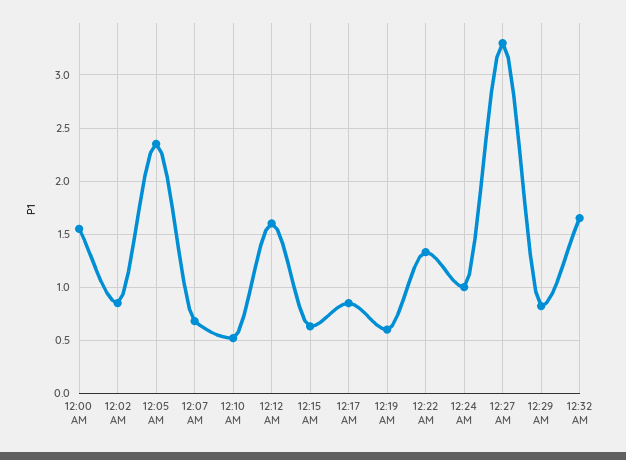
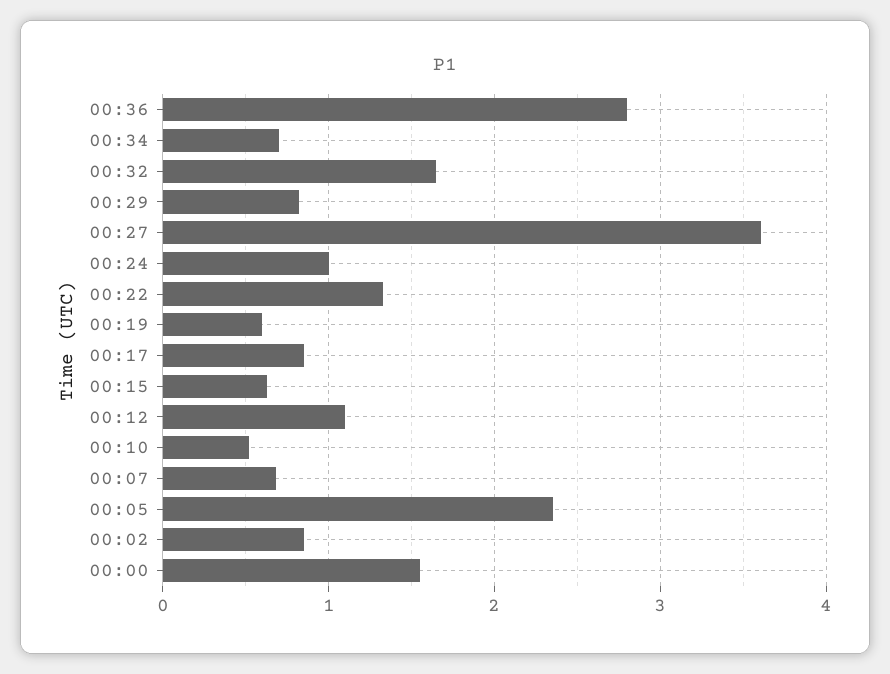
12:12 AM: 1.6 -> 1.1
12:27 AM: 3.3 -> 3.6
00:36: none -> 2.8
00:34: none -> 0.7

